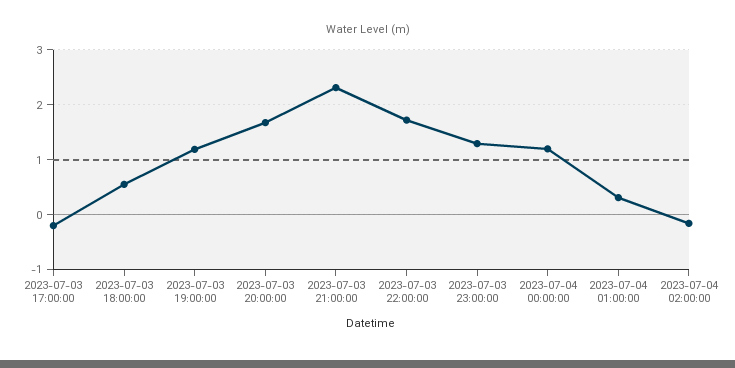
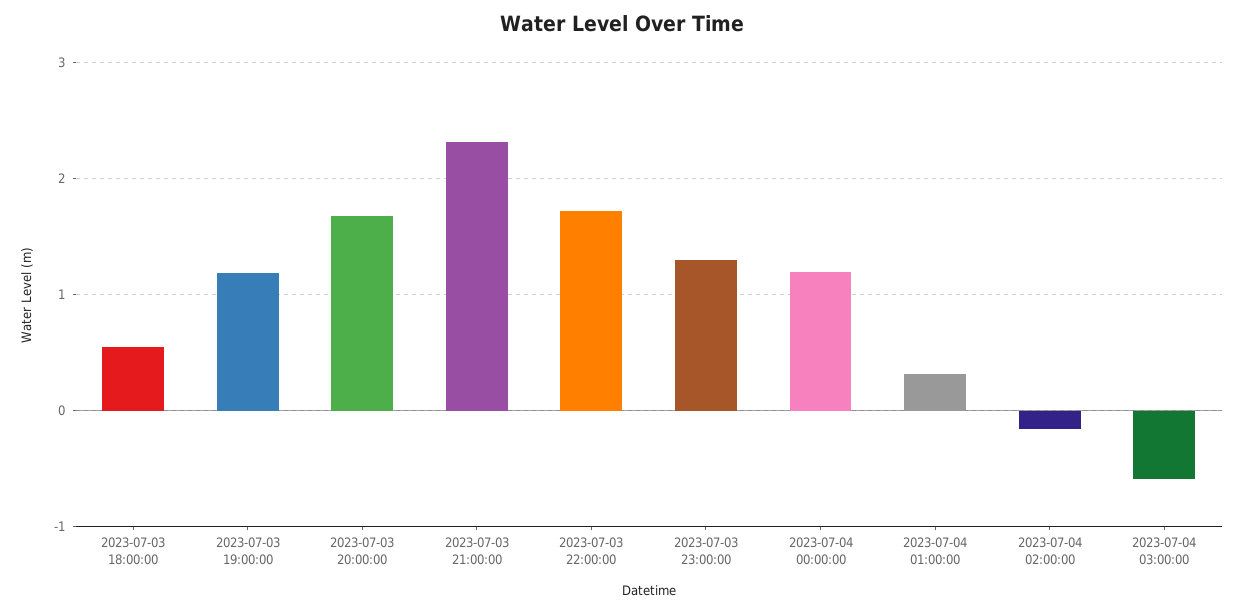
2023-07-03 17:00:00: -0.2 -> none
2023-07-04 03:00:00: none -> -0.6

